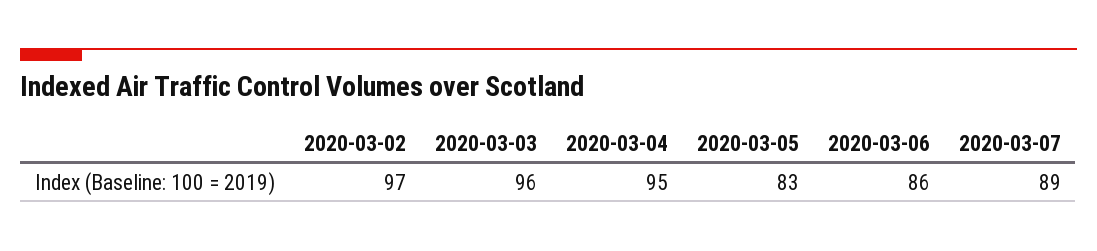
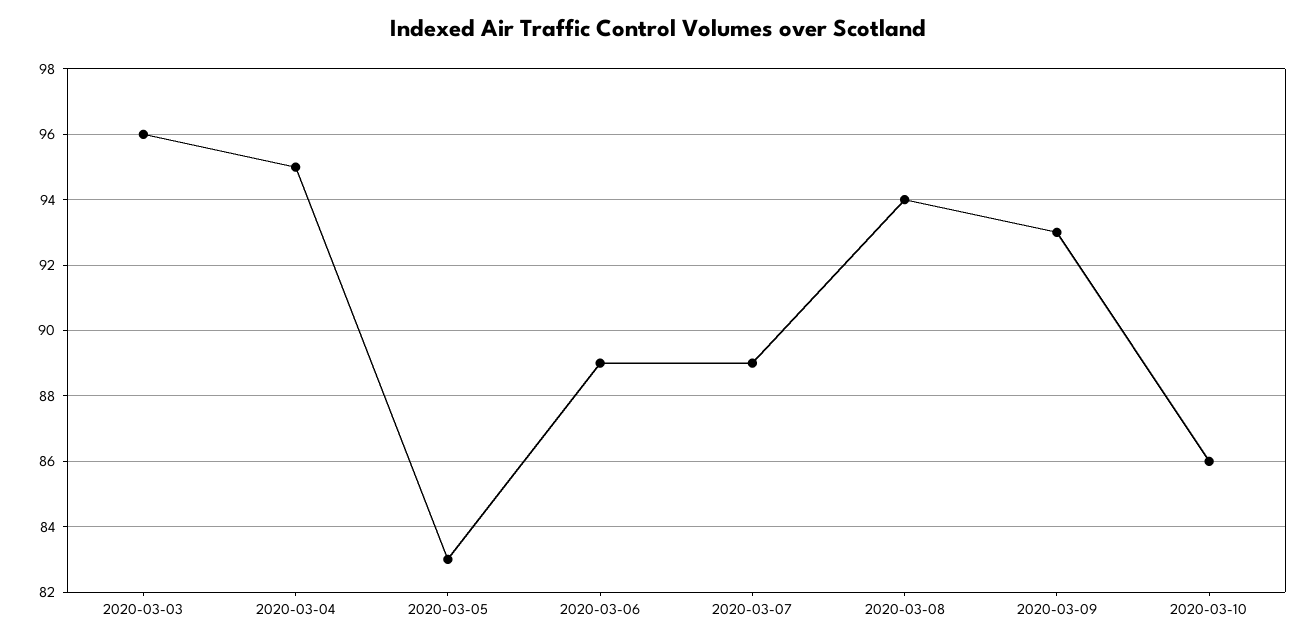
2020-03-02: 97 -> none
2020-03-06: 86 -> 89
2020-03-08: none -> 94
2020-03-09: none -> 93
2020-03-10: none -> 86

